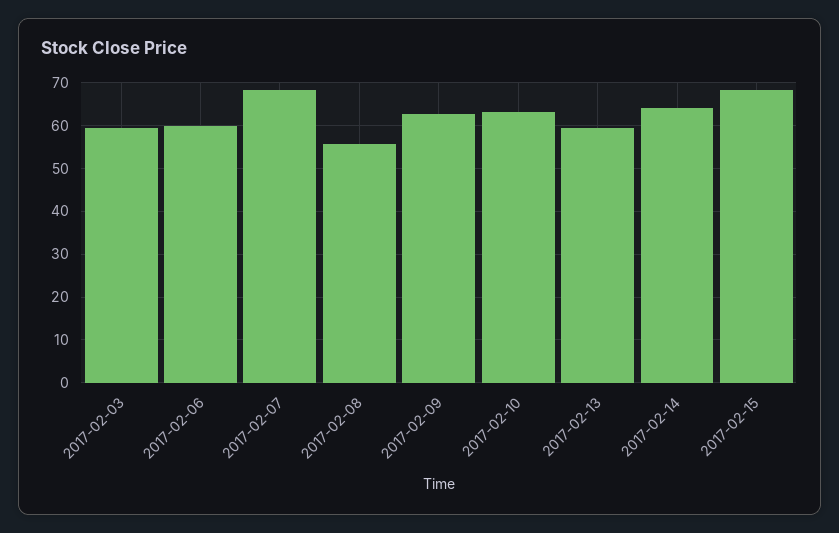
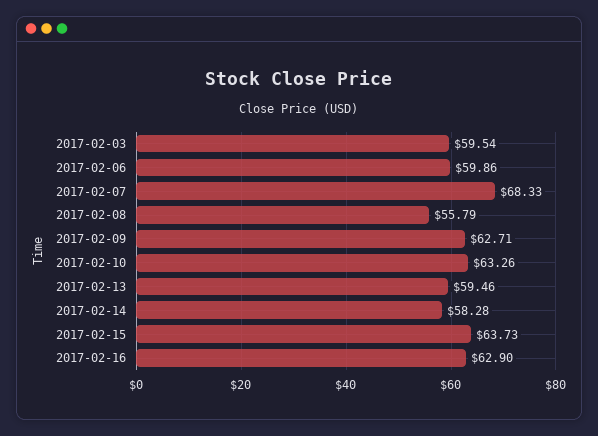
2017-02-14: 64 -> 58.28
2017-02-15: 68 -> 63.73
2017-02-16: none -> 62.9

